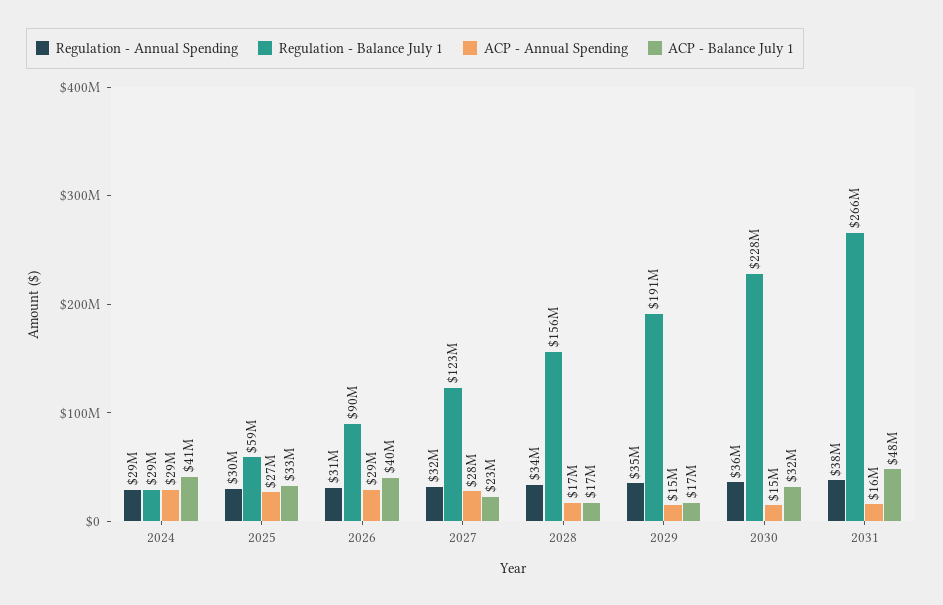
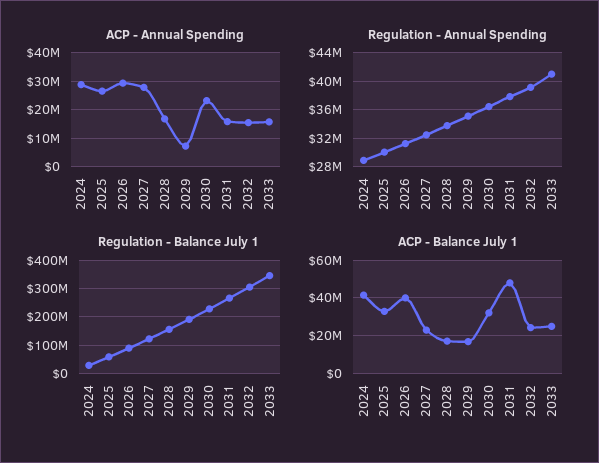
ACP - Annual Spending, 2029: 15000000 -> 7500000
ACP - Annual Spending, 2030: 15000000 -> 22500000
ACP - Annual Spending, 2032: none -> 15000000
ACP - Annual Spending, 2033: none -> 15000000
Regulation - Annual Spending, 2032: none -> 39000000
Regulation - Annual Spending, 2033: none -> 41000000
Regulation - Balance July 1, 2032: none -> 300000000
Regulation - Balance July 1, 2033: none -> 350000000
ACP - Balance July 1, 2032: none -> 25000000
ACP - Balance July 1, 2033: none -> 25000000

